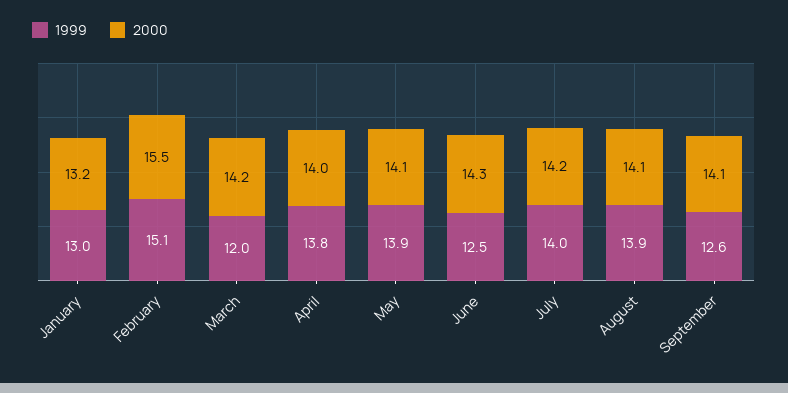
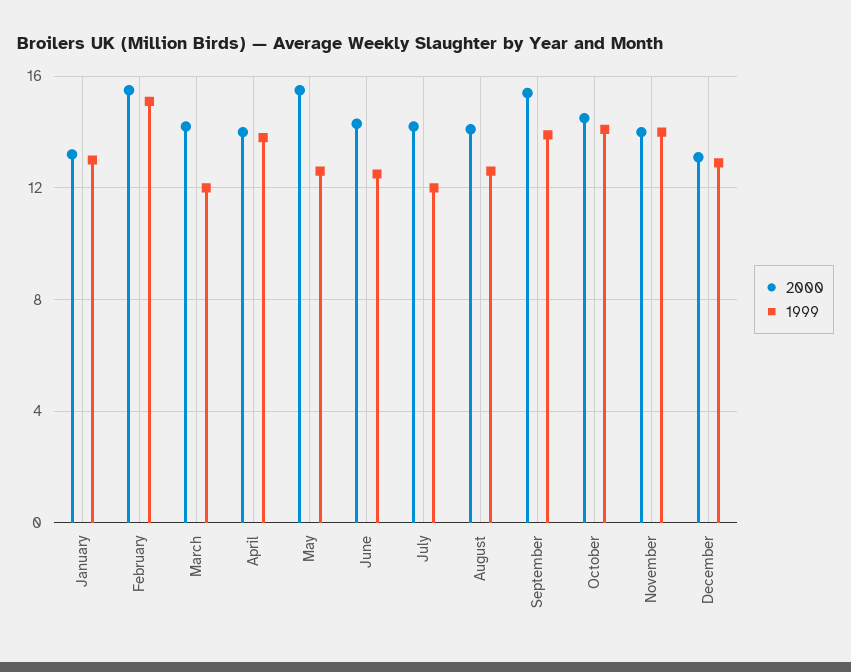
1999, May: 13.9 -> 12.5
2000, May: 14.1 -> 15.5
1999, July: 14 -> 12
1999, August: 13.9 -> 12.5
1999, September: 12.6 -> 14
2000, September: 14.1 -> 15.5
2000, October: none -> 14.5
1999, October: none -> 14
2000, November: none -> 14
1999, November: none -> 14
2000, December: none -> 13
1999, December: none -> 13

